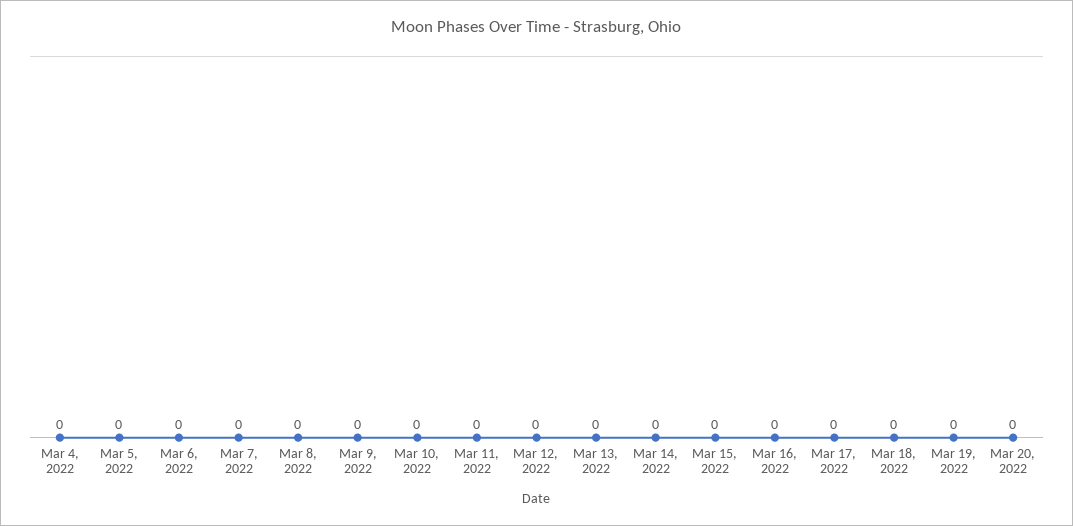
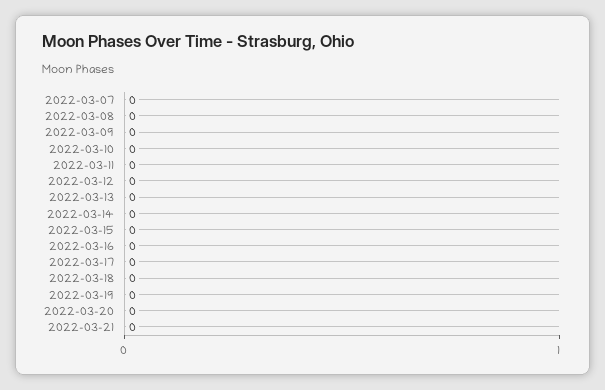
Mar 4, 2022: 0 -> none
Mar 5, 2022: 0 -> none
Mar 6, 2022: 0 -> none
2022-03-21: none -> 0

